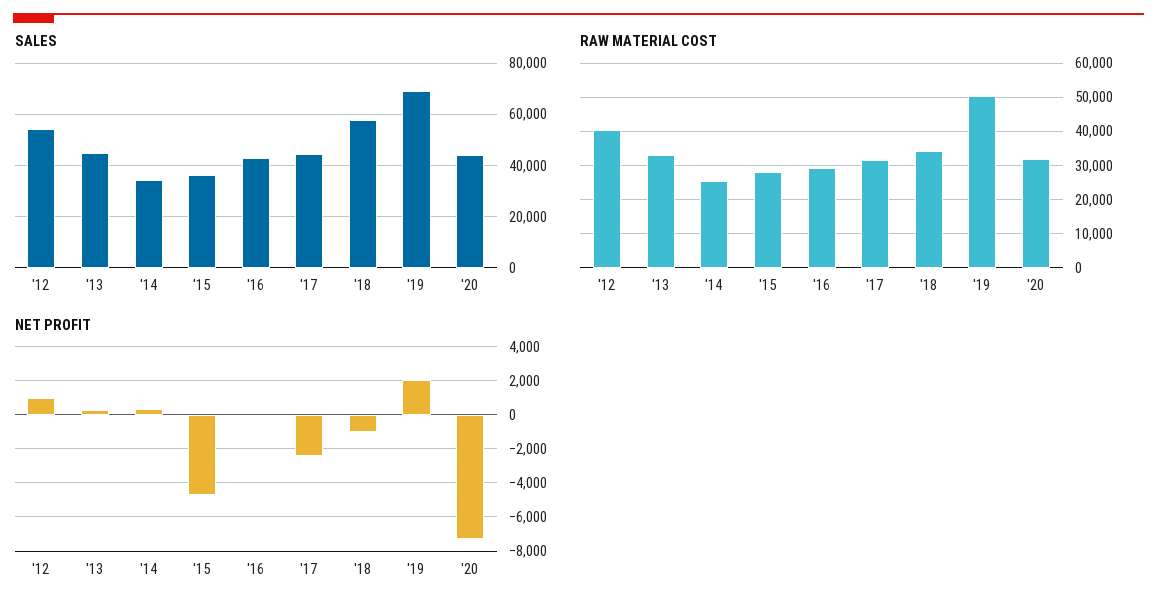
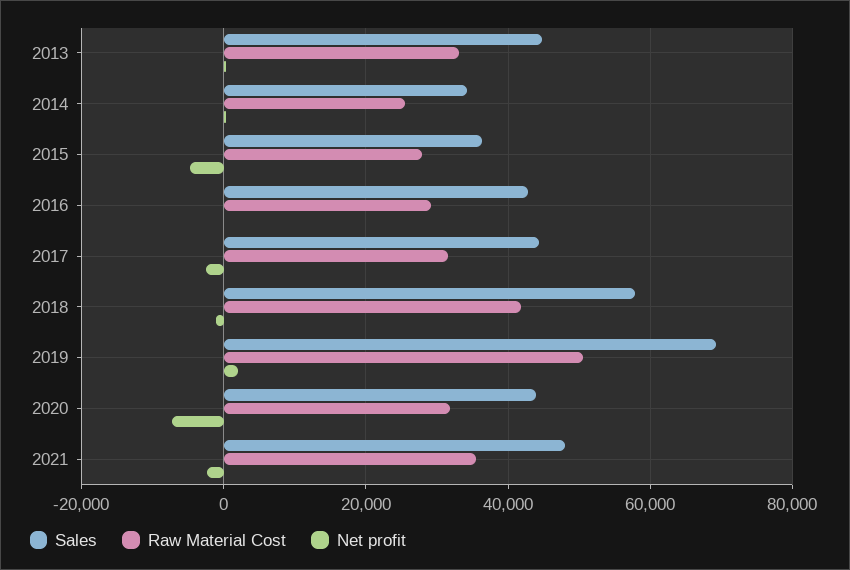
SALES, '12: 55000 -> none
RAW MATERIAL COST, '12: 40000 -> none
RAW MATERIAL COST, '18: 34000 -> 42000
NET PROFIT, '12: 1000 -> none
SALES, 2021: none -> 48000
RAW MATERIAL COST, 2021: none -> 36000
NET PROFIT, 2021: none -> -2000

